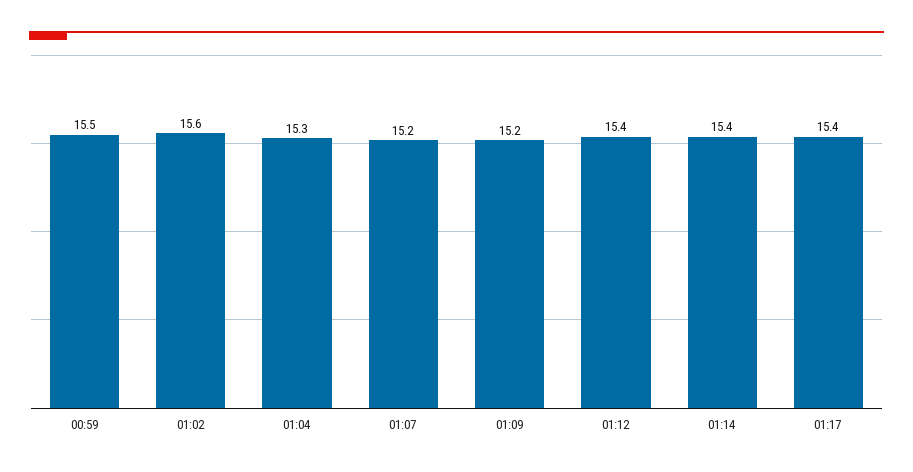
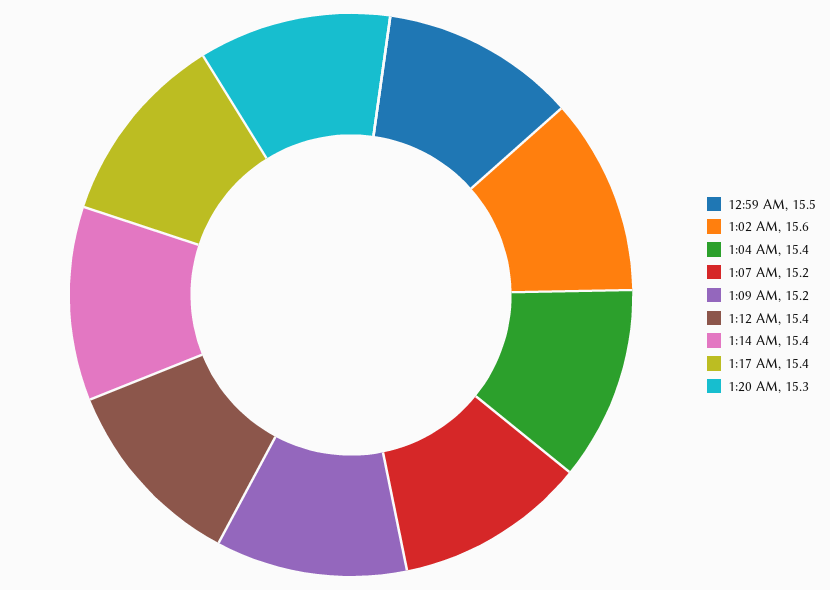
01:04: 15.3 -> 15.4
1:20 AM: none -> 15.3

